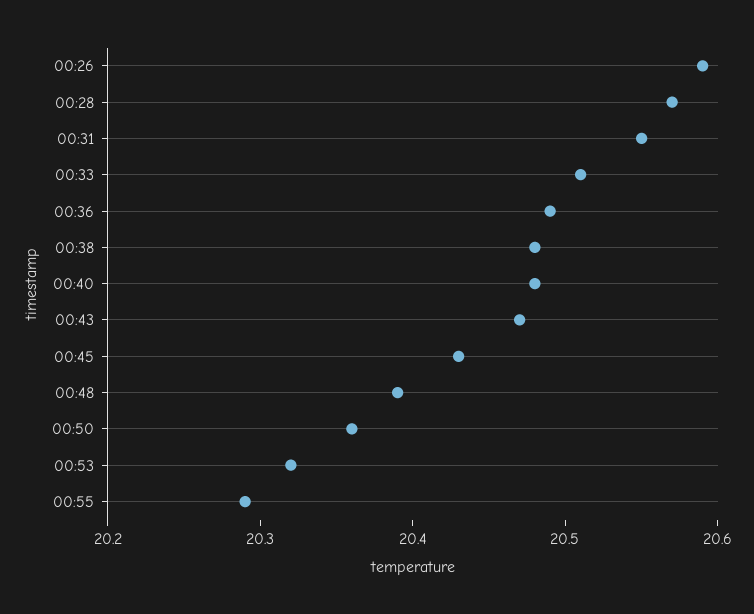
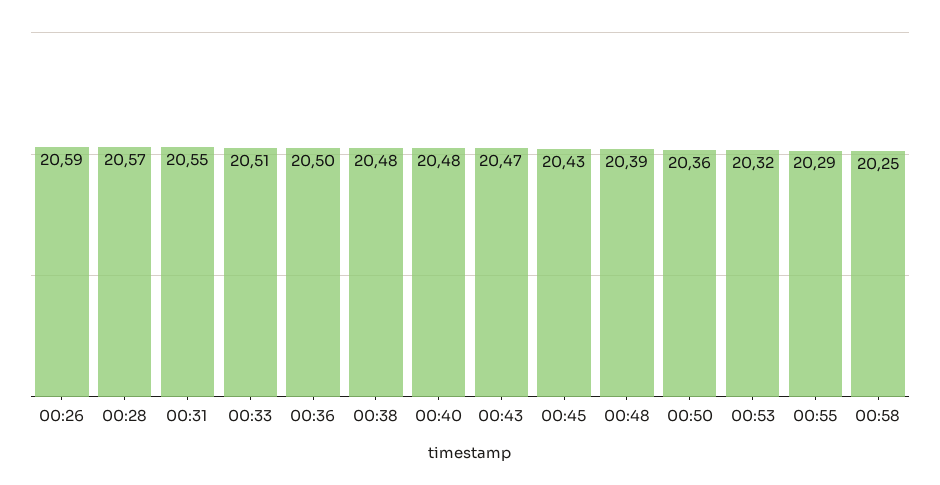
00:36: 20.49 -> 20.5
00:58: none -> 20.25

